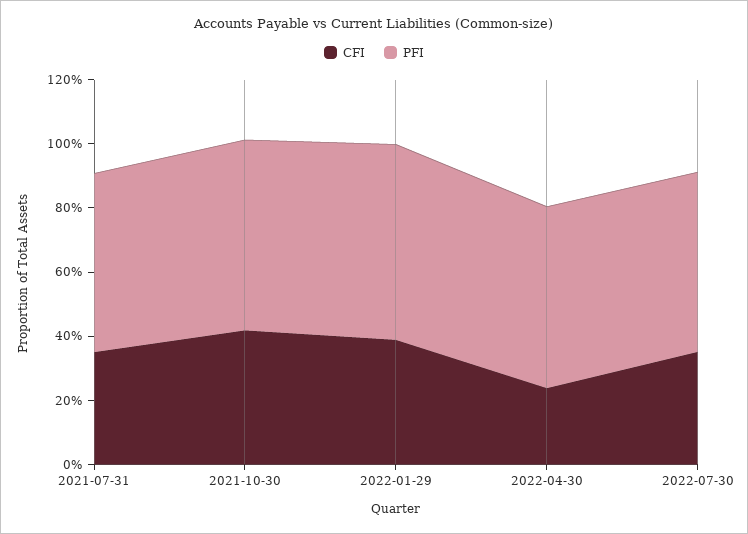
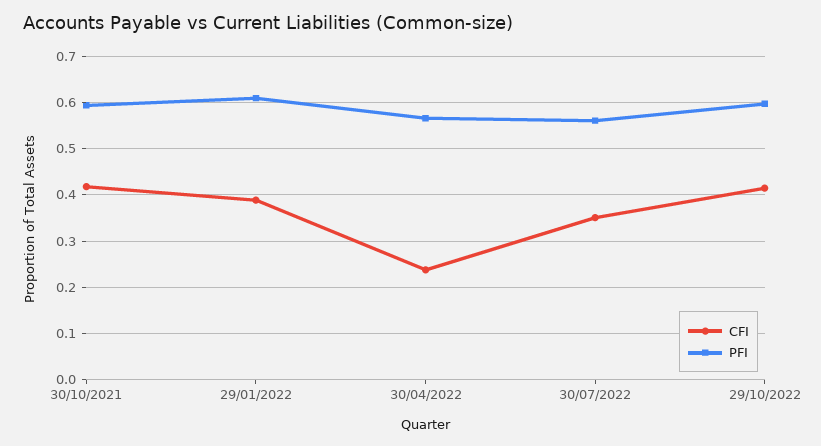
CFI, 2021-07-31: 0.35 -> none
PFI, 2021-07-31: 0.55 -> none
CFI, 29/10/2022: none -> 0.42
PFI, 29/10/2022: none -> 0.6

